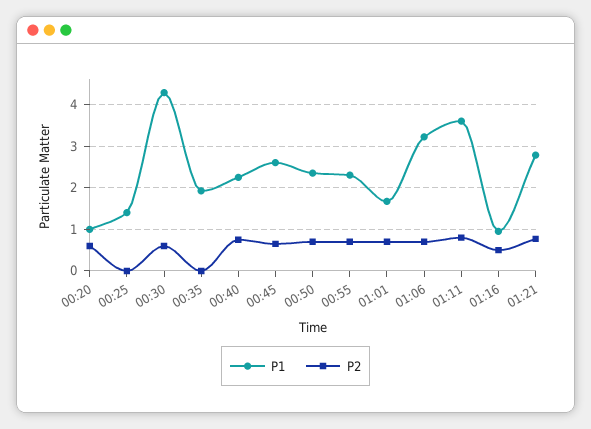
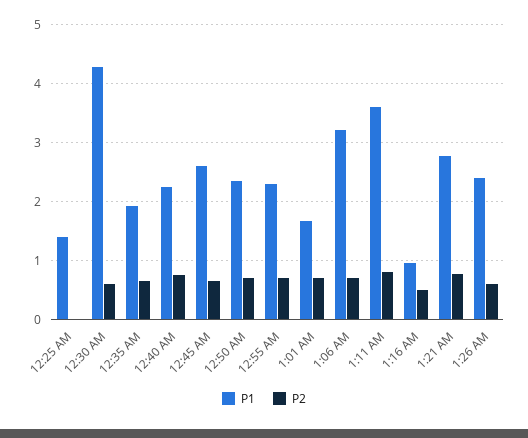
P1, 00:20: 1 -> none
P2, 00:20: 0.6 -> none
P2, 00:35: 0 -> 0.6
P1, 1:26 AM: none -> 2.4
P2, 1:26 AM: none -> 0.6

